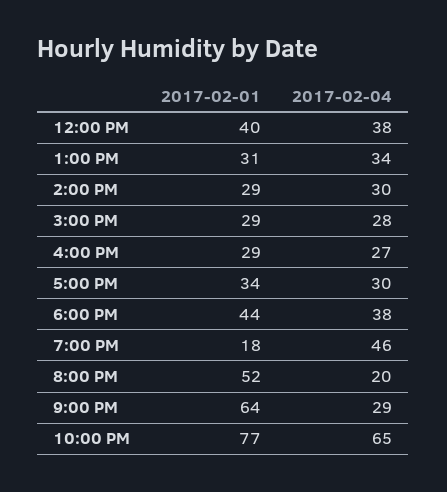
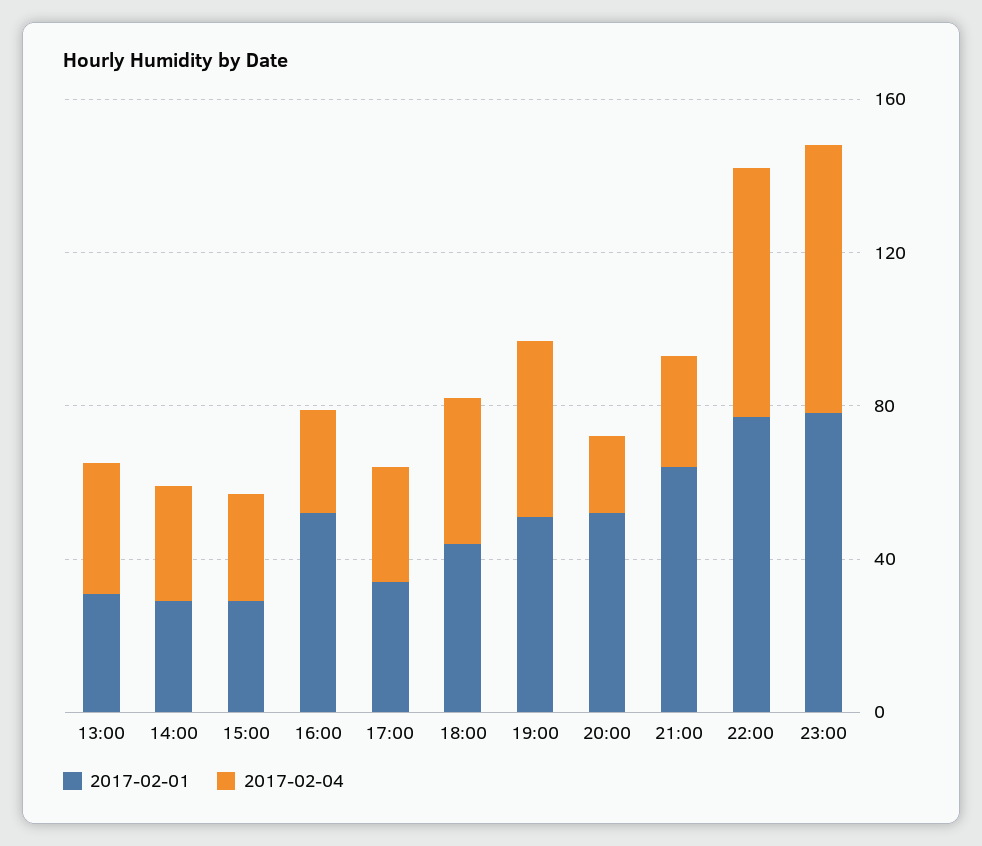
2017-02-01, 12:00 PM: 40 -> none
2017-02-04, 12:00 PM: 38 -> none
2017-02-01, 4:00 PM: 29 -> 50
2017-02-01, 7:00 PM: 18 -> 50
2017-02-01, 23:00: none -> 80
2017-02-04, 23:00: none -> 70

